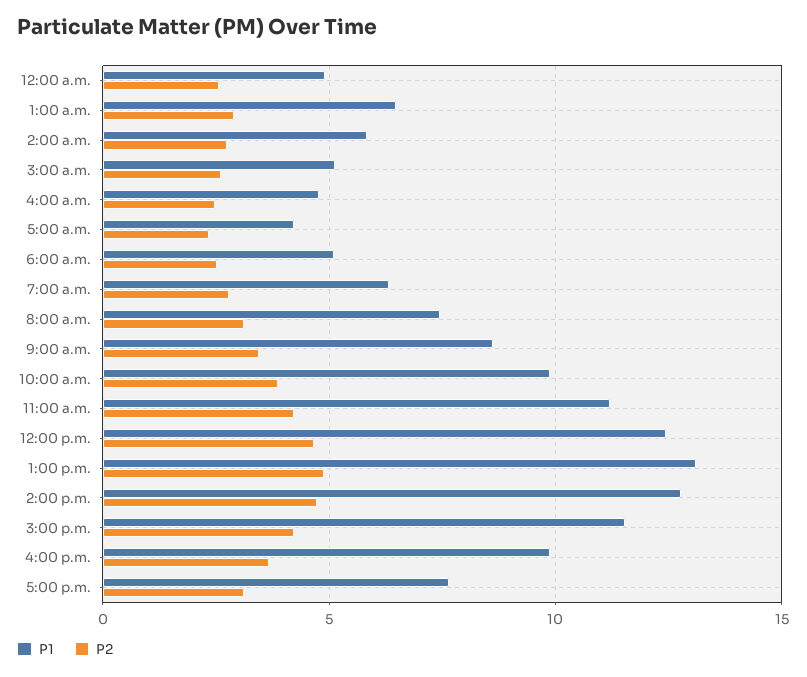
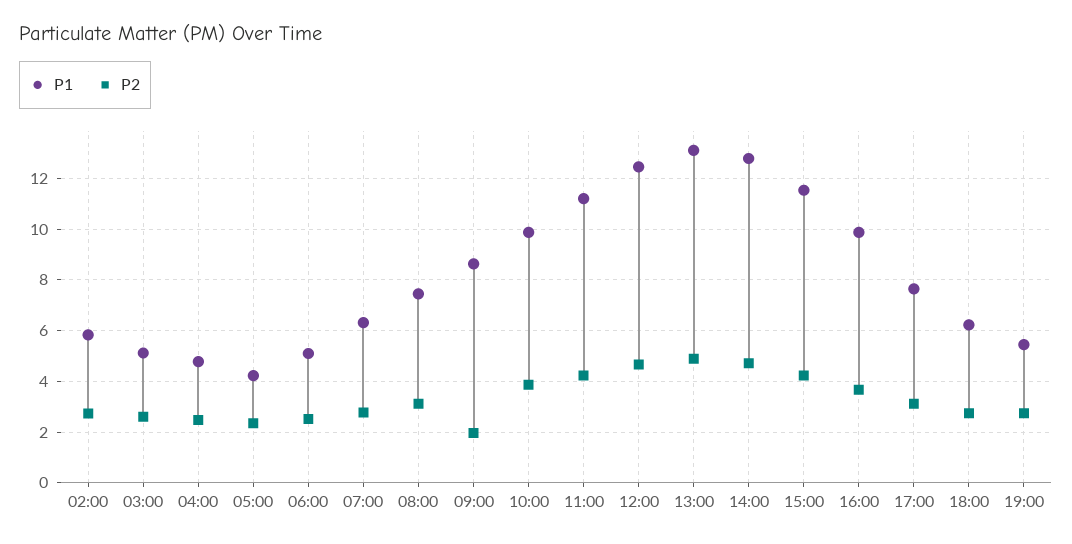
P1, 12:00 a.m.: 5 -> none
P2, 12:00 a.m.: 2.5 -> none
P1, 1:00 a.m.: 6.5 -> none
P2, 1:00 a.m.: 3 -> none
P2, 9:00 a.m.: 3.5 -> 2
P1, 18:00: none -> 6.25
P2, 18:00: none -> 2.75
P1, 19:00: none -> 5.5
P2, 19:00: none -> 2.75

